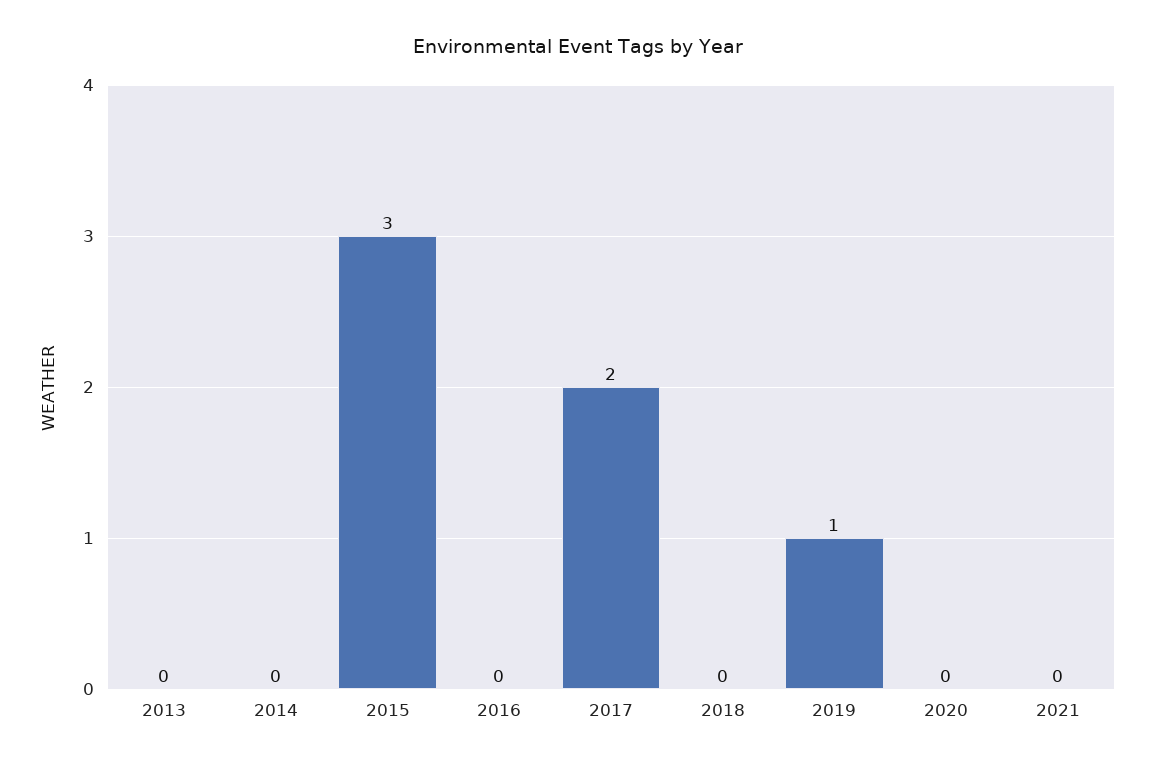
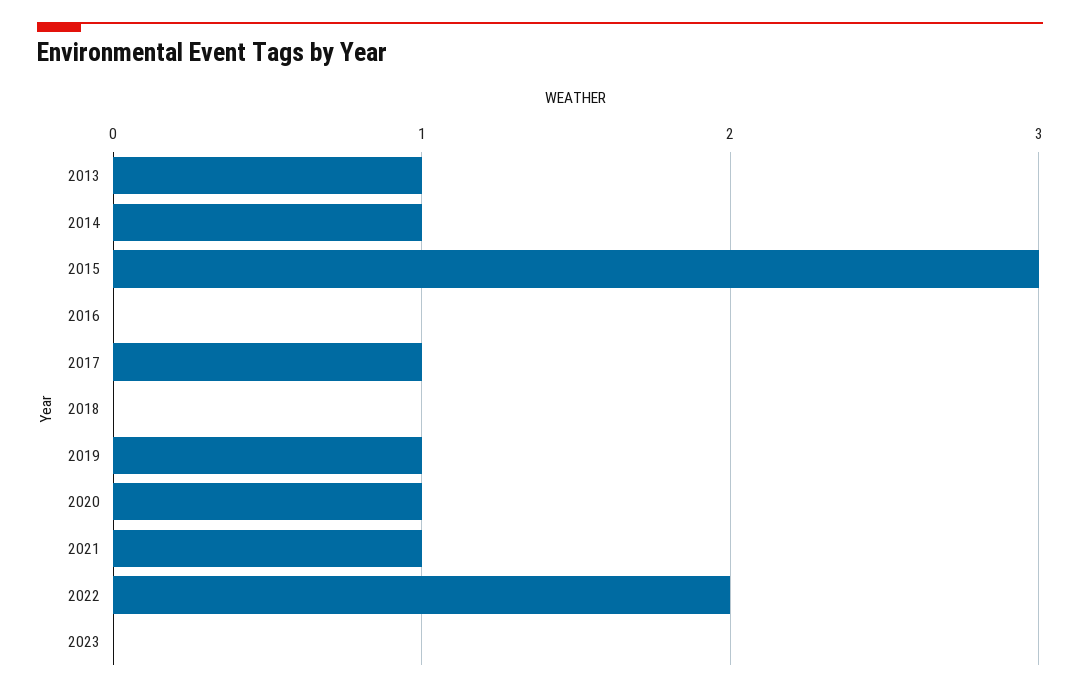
2013: 0 -> 1
2014: 0 -> 1
2017: 2 -> 1
2020: 0 -> 1
2021: 0 -> 1
2022: none -> 2
2023: none -> 0

